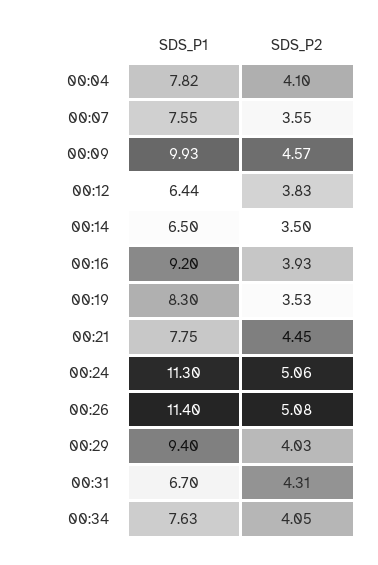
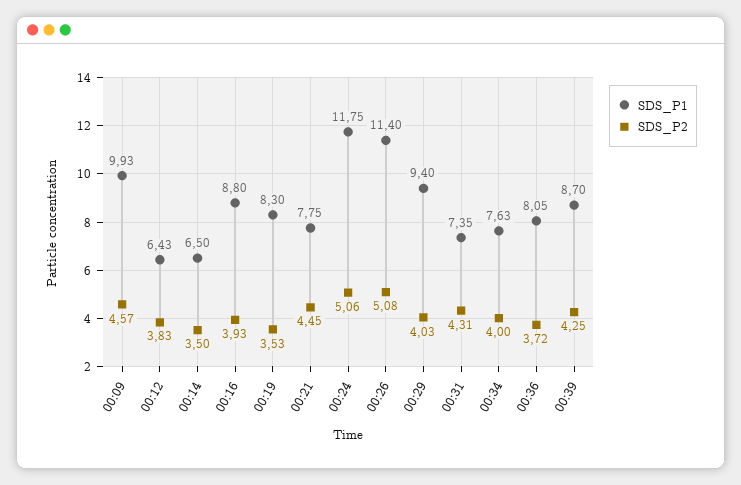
SDS_P1, 00:04: 7.82 -> none
SDS_P2, 00:04: 4.1 -> none
SDS_P1, 00:07: 7.55 -> none
SDS_P2, 00:07: 3.55 -> none
SDS_P1, 00:12: 6.44 -> 6.43
SDS_P1, 00:16: 9.2 -> 8.8
SDS_P1, 00:24: 11.3 -> 11.75
SDS_P1, 00:31: 6.7 -> 7.35
SDS_P2, 00:34: 4.05 -> 4
SDS_P1, 00:36: none -> 8.05
SDS_P2, 00:36: none -> 3.72
SDS_P1, 00:39: none -> 8.7
SDS_P2, 00:39: none -> 4.25

